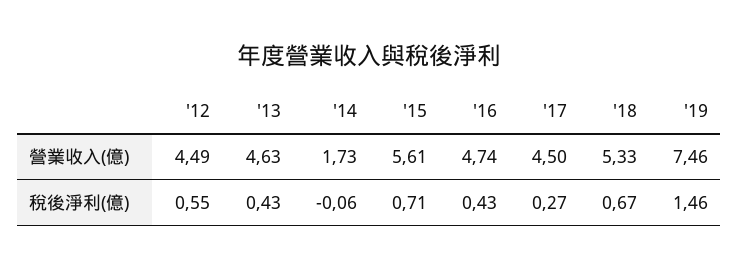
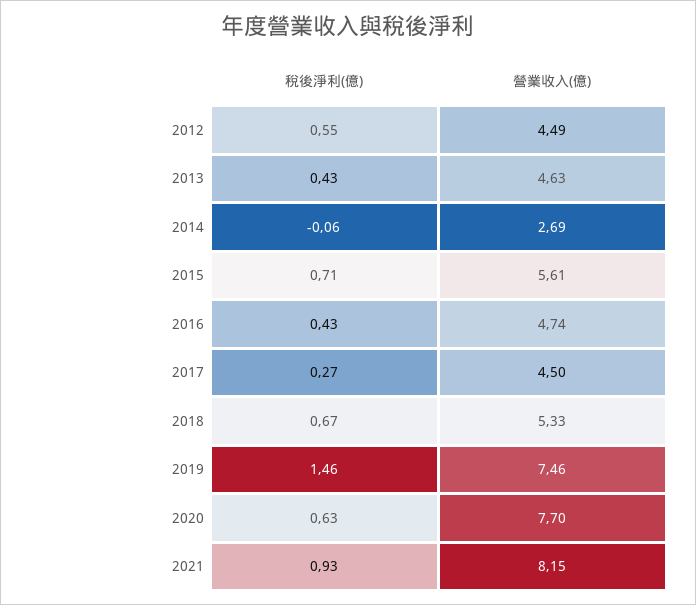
'14, 營業收入(億): 1.73 -> 2.69
2020, 稅後淨利(億): none -> 0.63
2020, 營業收入(億): none -> 7.7
2021, 稅後淨利(億): none -> 0.93
2021, 營業收入(億): none -> 8.15

